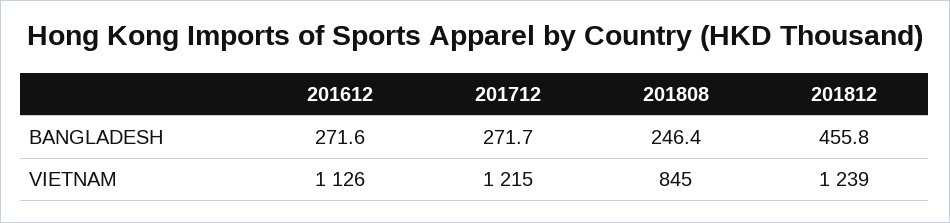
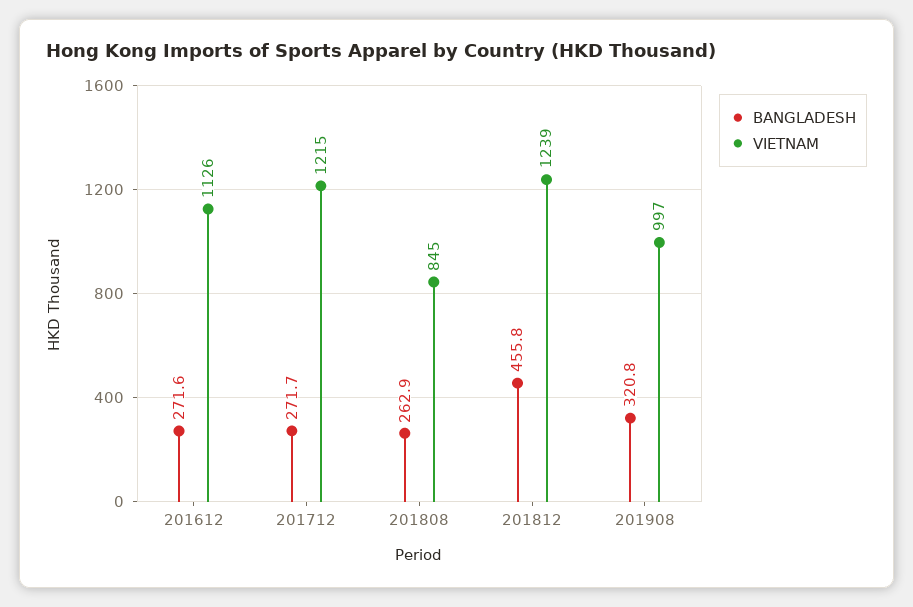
BANGLADESH, 201808: 246.4 -> 262.9
BANGLADESH, 201908: none -> 320.8
VIETNAM, 201908: none -> 997

